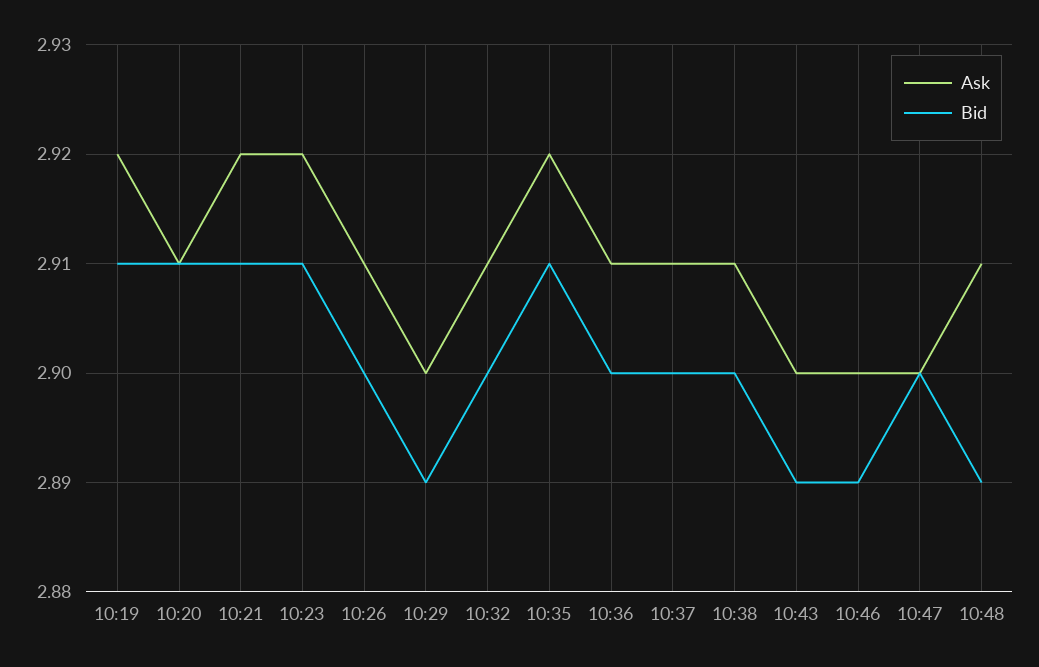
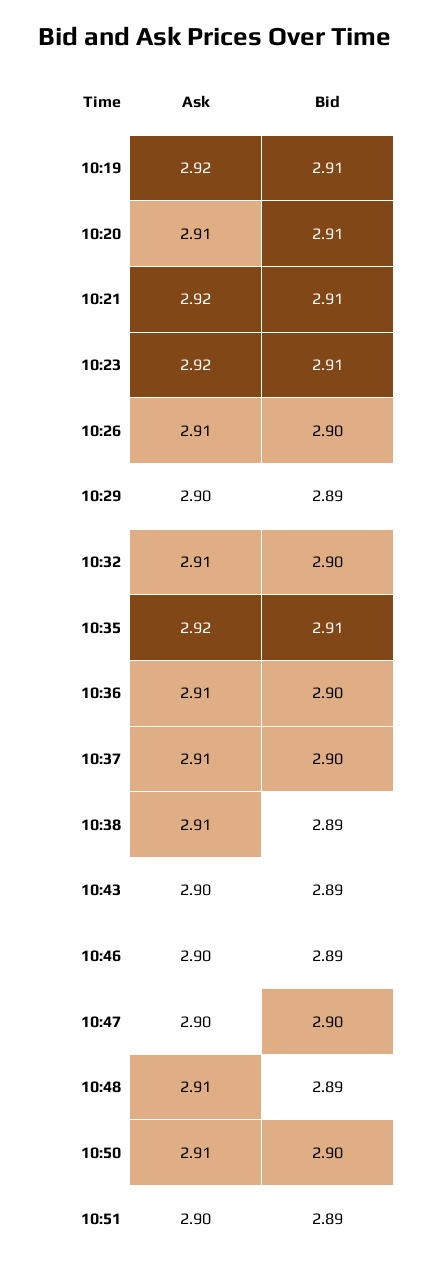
Bid, 10:38: 2.9 -> 2.89
Ask, 10:50: none -> 2.91
Bid, 10:50: none -> 2.9
Ask, 10:51: none -> 2.9
Bid, 10:51: none -> 2.89

